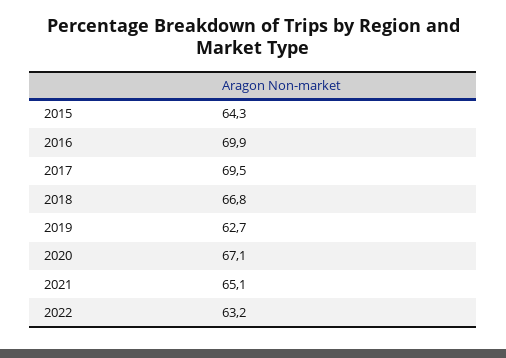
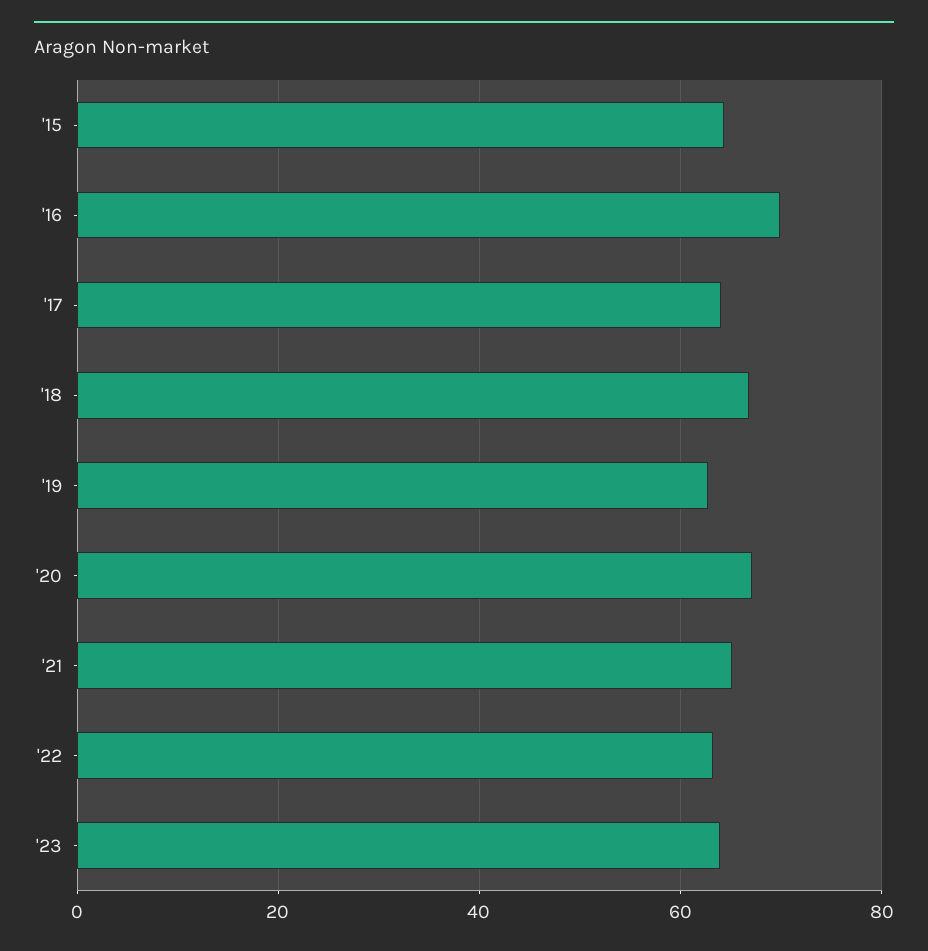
2017: 69.5 -> 64
'23: none -> 64

